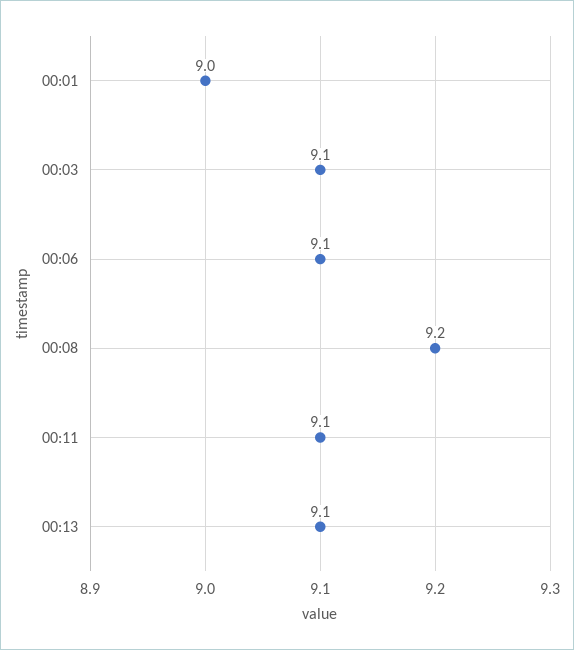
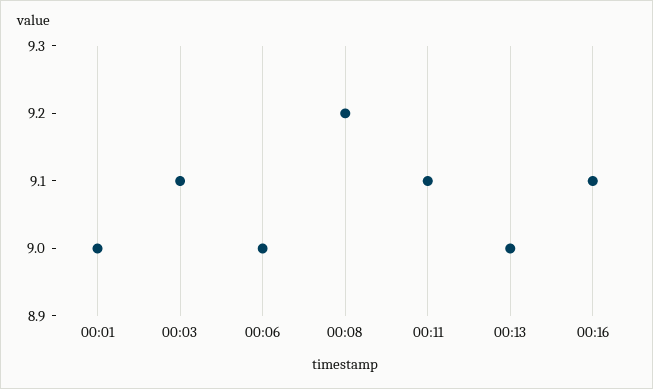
00:06: 9.1 -> 9
00:13: 9.1 -> 9
00:16: none -> 9.1

